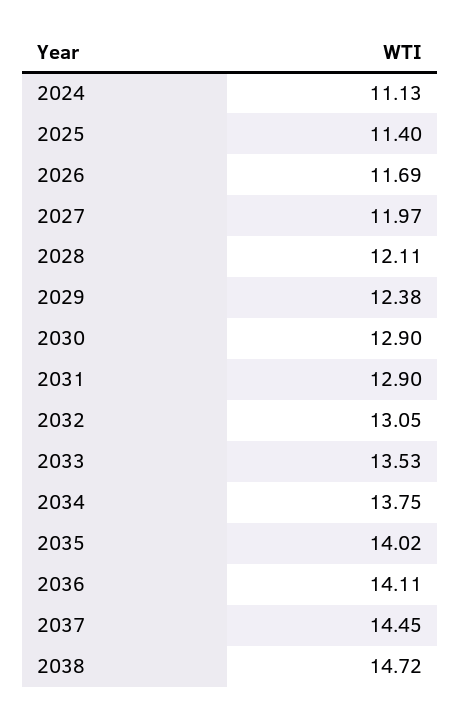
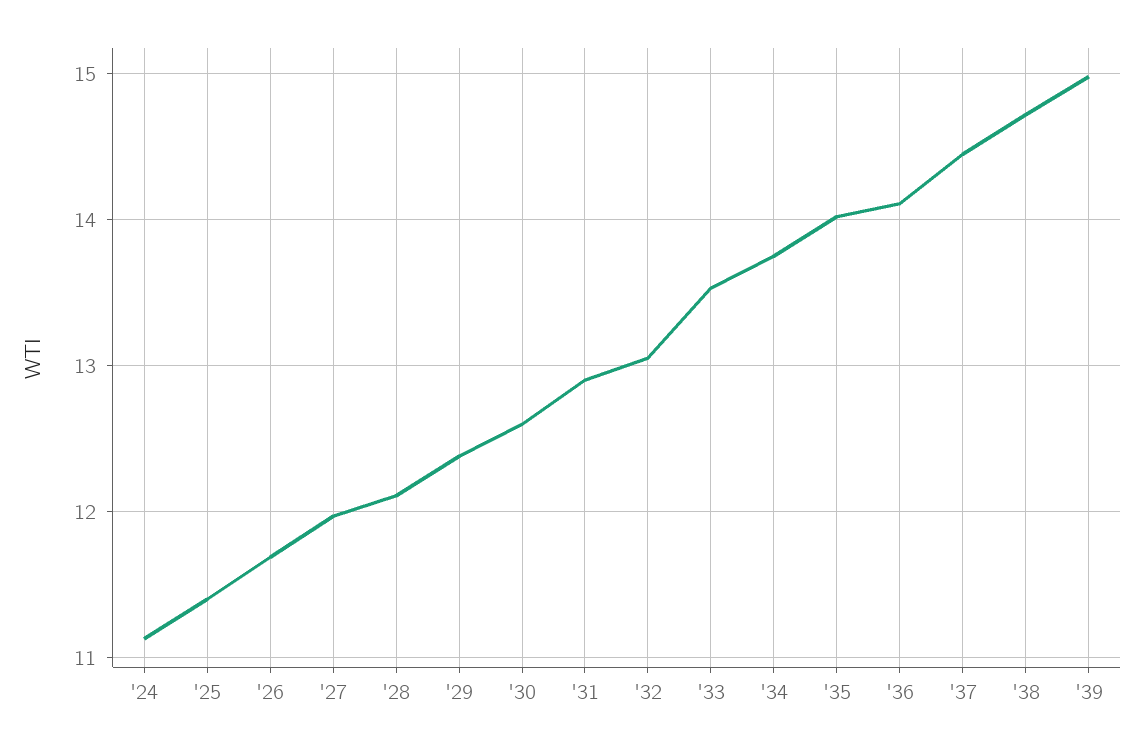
2030: 12.9 -> 12.6
'39: none -> 15

